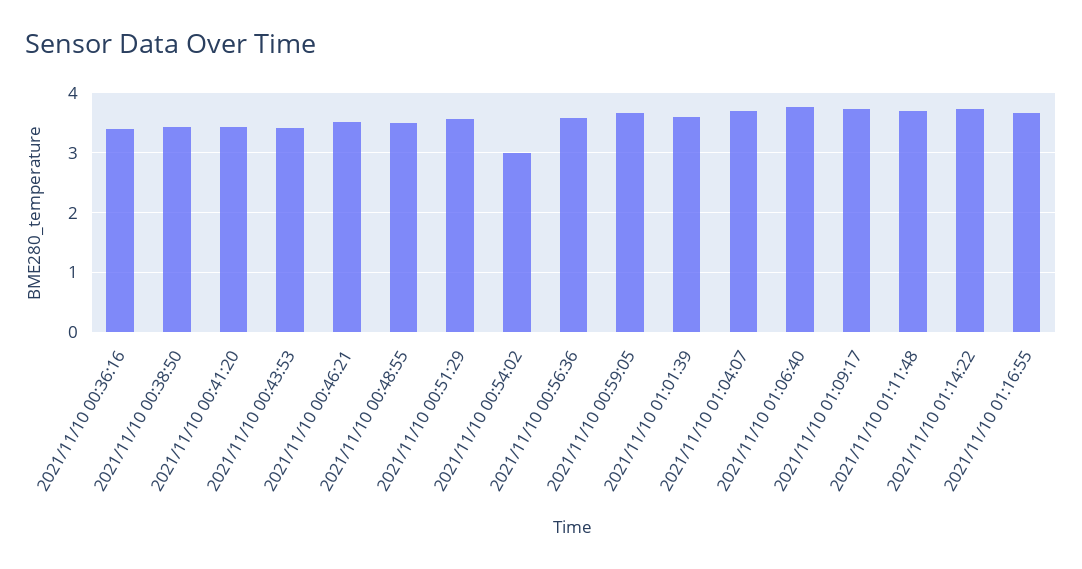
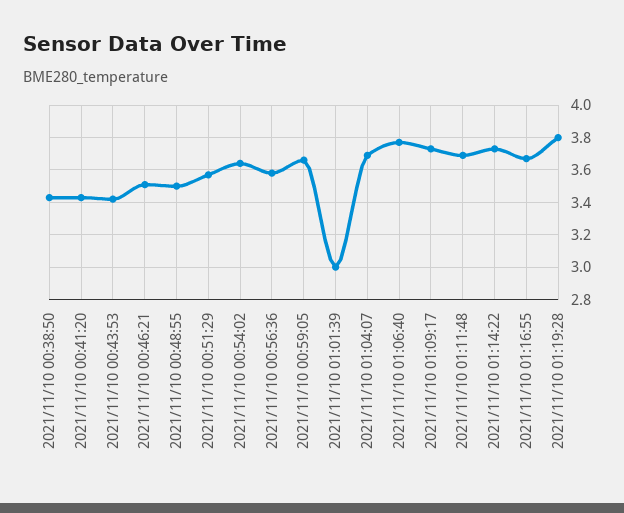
2021/11/10 00:36:16: 3.4 -> none
2021/11/10 00:54:02: 3 -> 3.65
2021/11/10 01:01:39: 3.6 -> 3
2021/11/10 01:19:28: none -> 3.8

